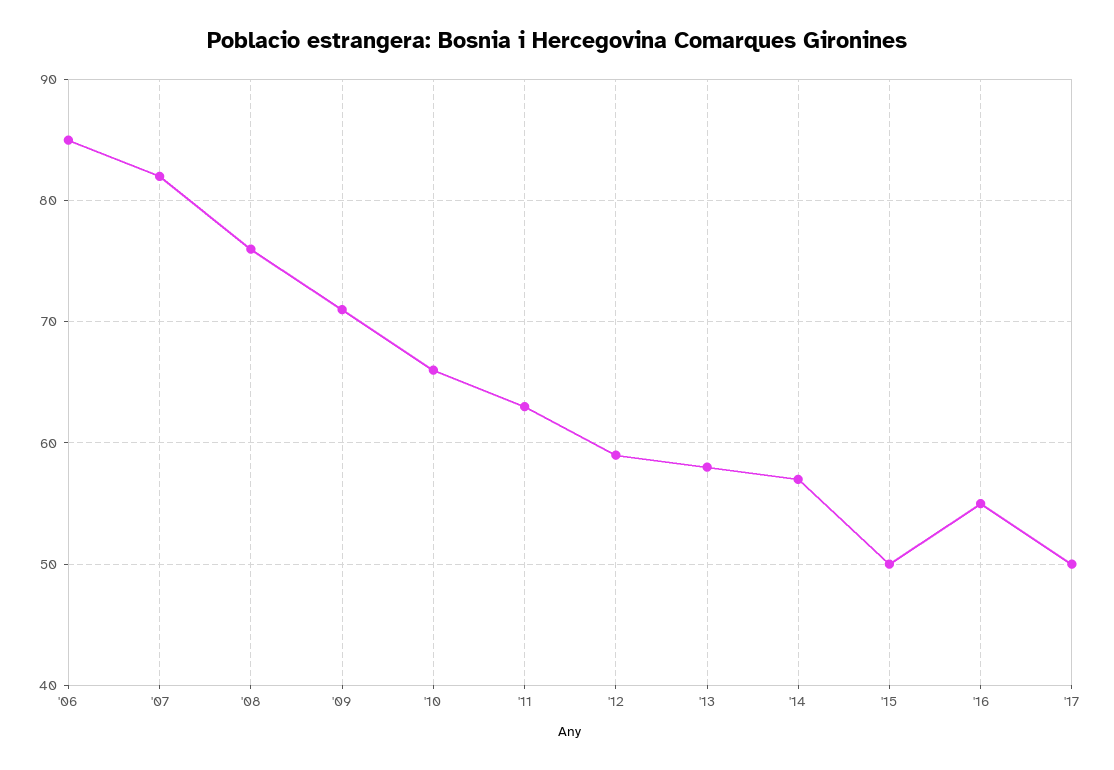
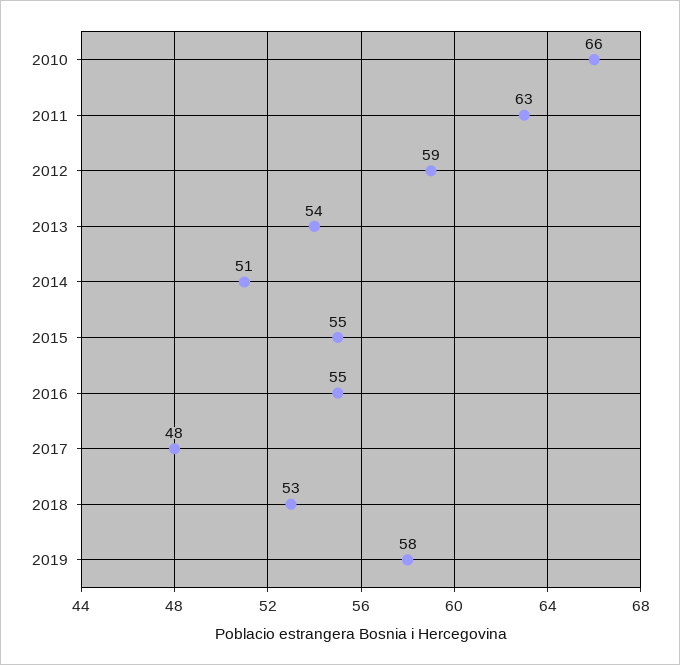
'06: 85 -> none
'07: 82 -> none
'08: 76 -> none
'09: 71 -> none
'13: 58 -> 54
'14: 57 -> 51
'15: 50 -> 55
'17: 50 -> 48
2018: none -> 53
2019: none -> 58

